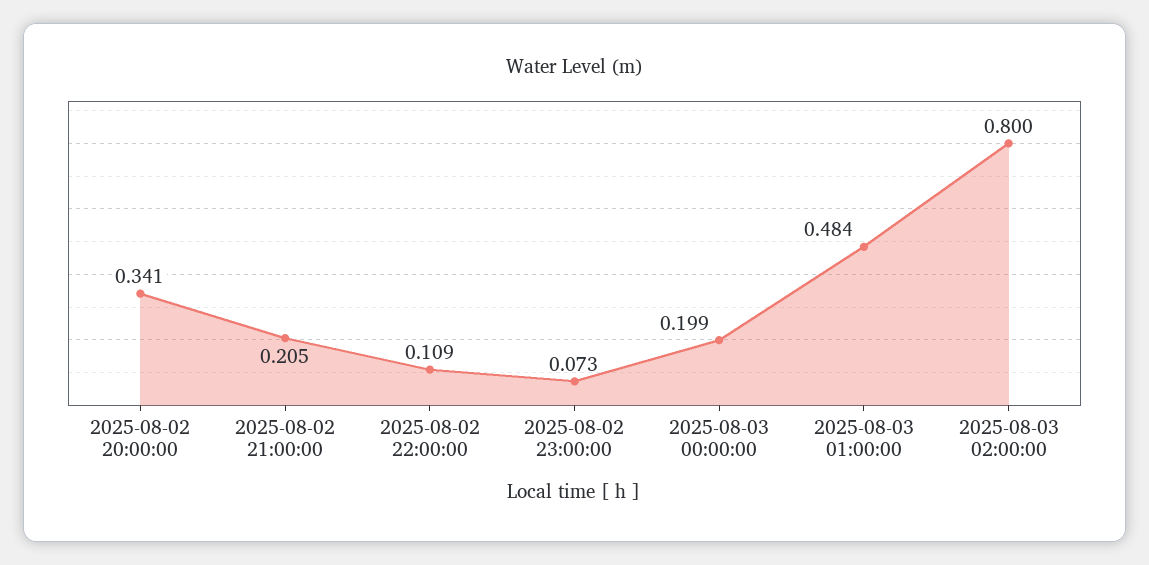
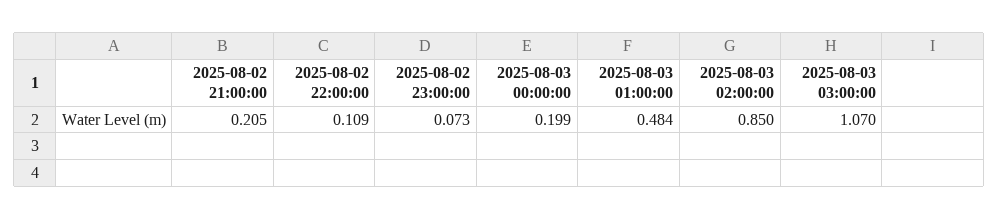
2025-08-02 20:00:00: 0.341 -> none
2025-08-03 02:00:00: 0.8 -> 0.85
2025-08-03 03:00:00: none -> 1.07

